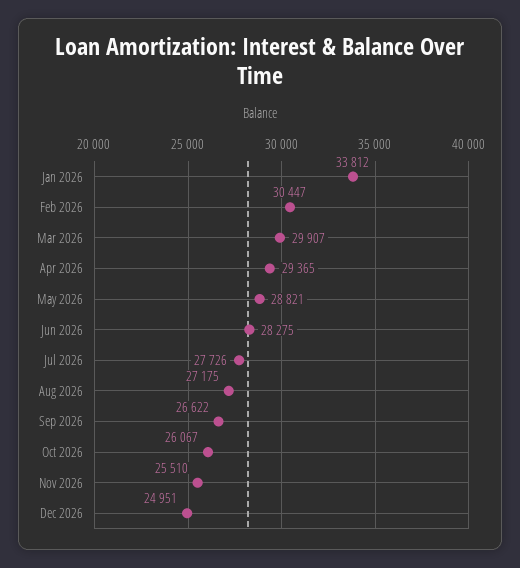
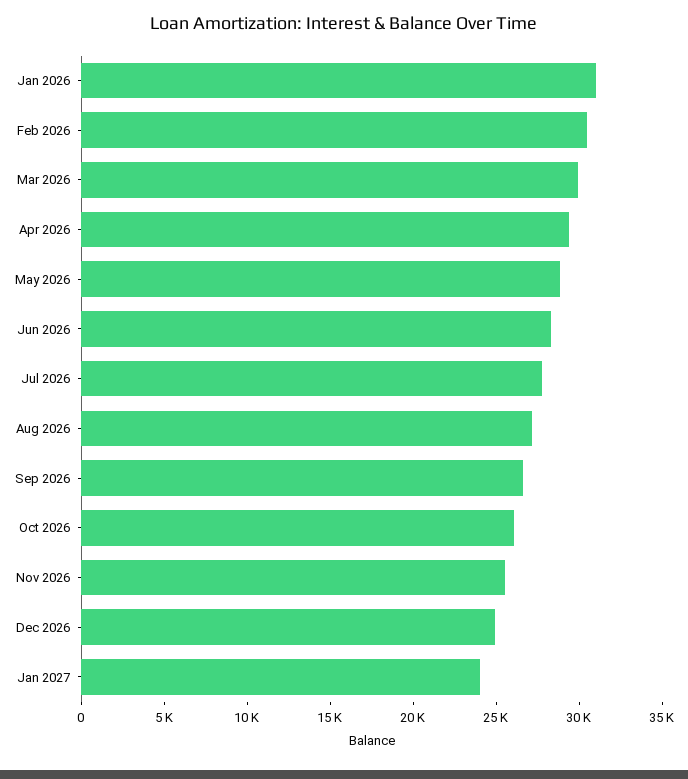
Jan 2026: 33812 -> 31000
Jan 2027: none -> 24000

